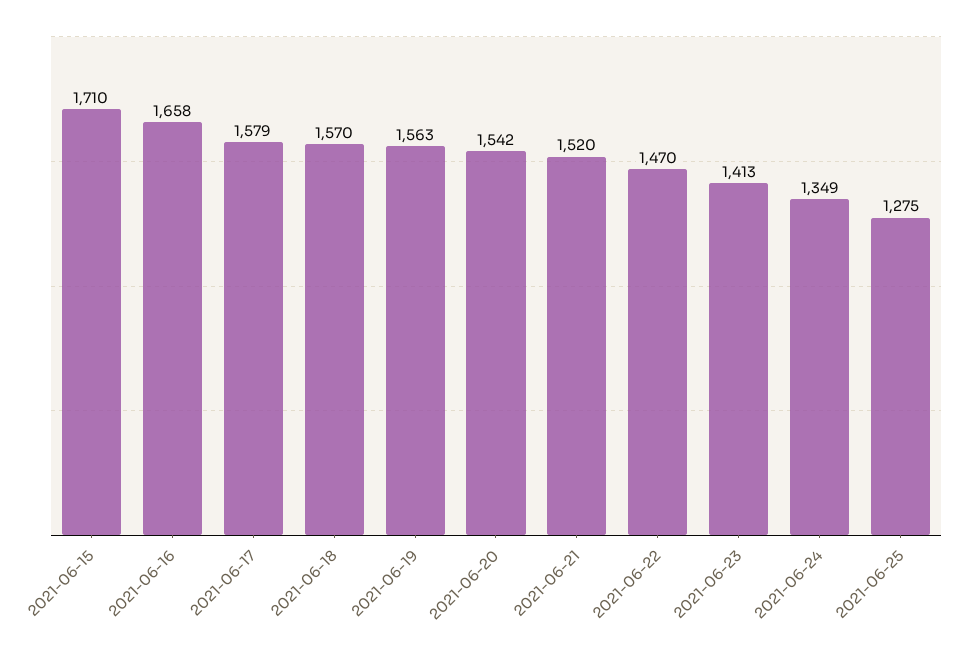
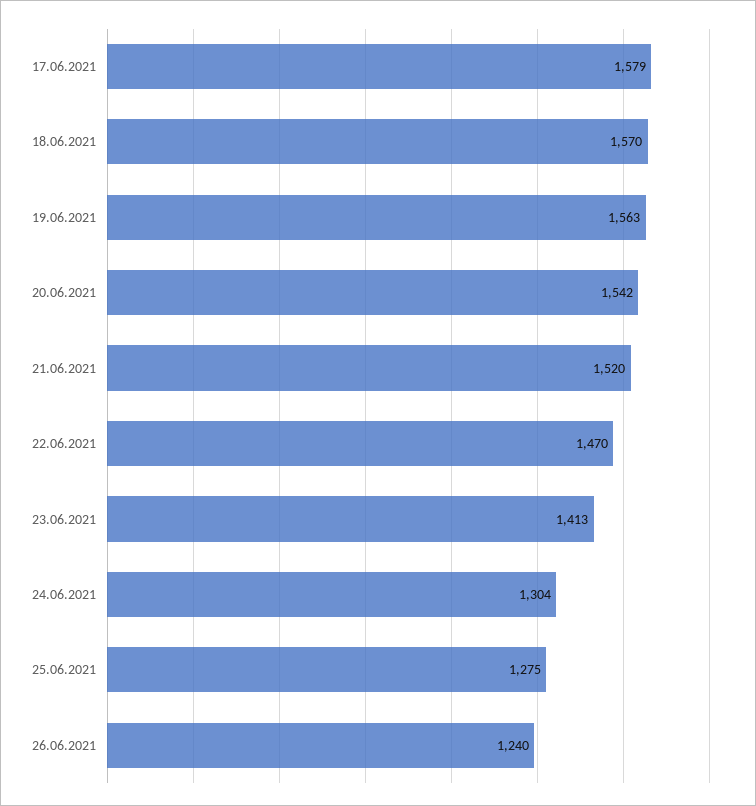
2021-06-15: 1710 -> none
2021-06-16: 1658 -> none
2021-06-24: 1349 -> 1304
26.06.2021: none -> 1240

